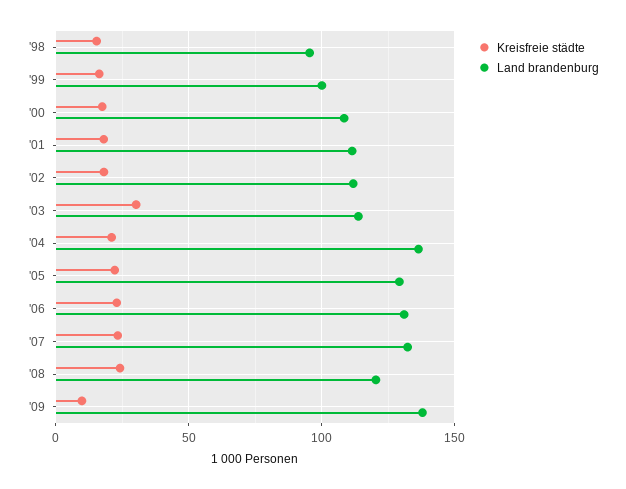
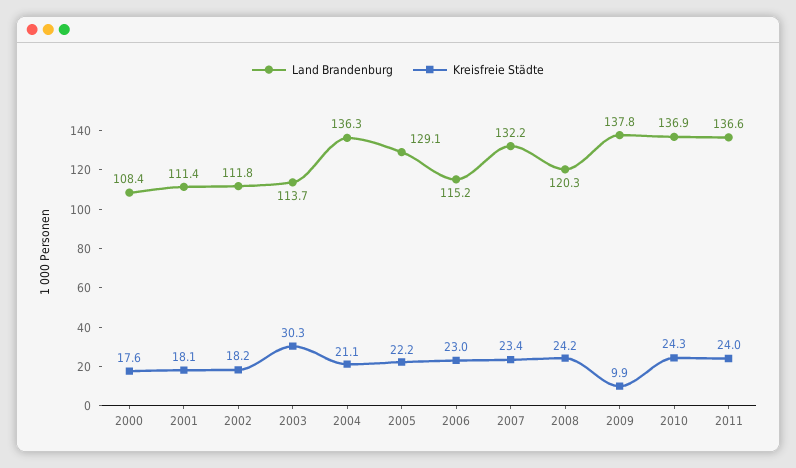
Kreisfreie städte, '98: 15 -> none
Land brandenburg, '98: 95 -> none
Kreisfreie städte, '99: 15 -> none
Land brandenburg, '99: 100 -> none
Land brandenburg, '06: 130 -> 115.2
Land brandenburg, 2010: none -> 136.9
Kreisfreie städte, 2010: none -> 24.3
Land brandenburg, 2011: none -> 136.6
Kreisfreie städte, 2011: none -> 24

